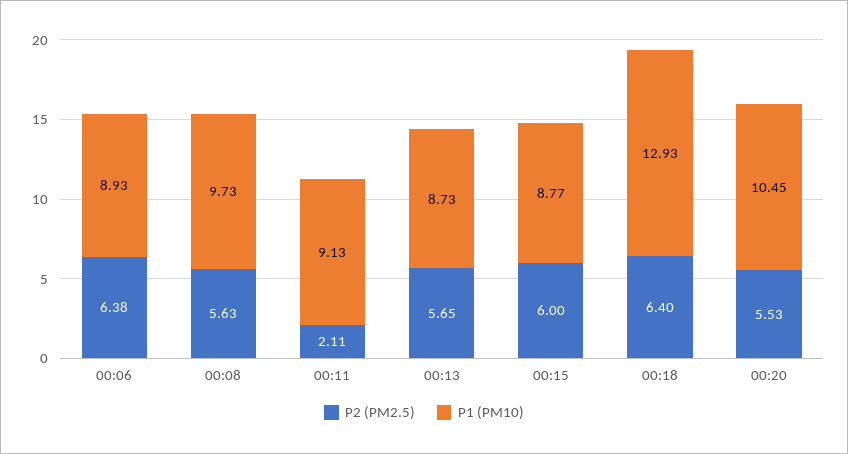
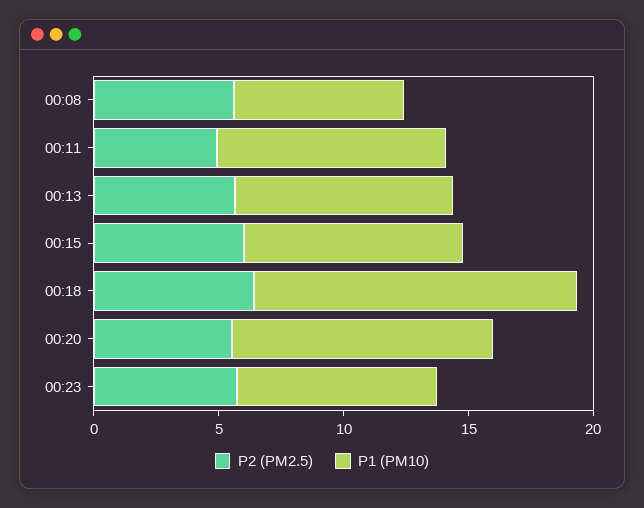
P2 (PM2.5), 00:06: 6.38 -> none
P1 (PM10), 00:06: 8.93 -> none
P1 (PM10), 00:08: 9.73 -> 7
P2 (PM2.5), 00:11: 2.11 -> 5
P2 (PM2.5), 00:23: none -> 6
P1 (PM10), 00:23: none -> 8

